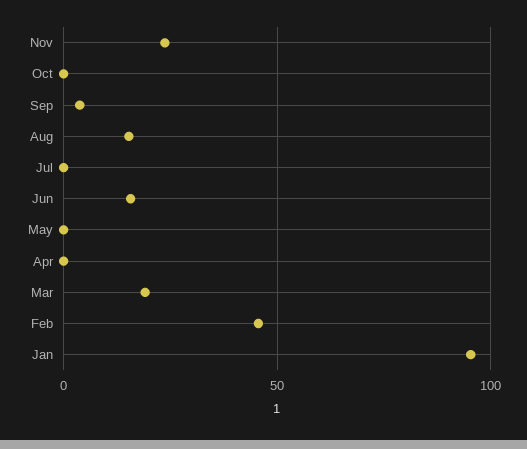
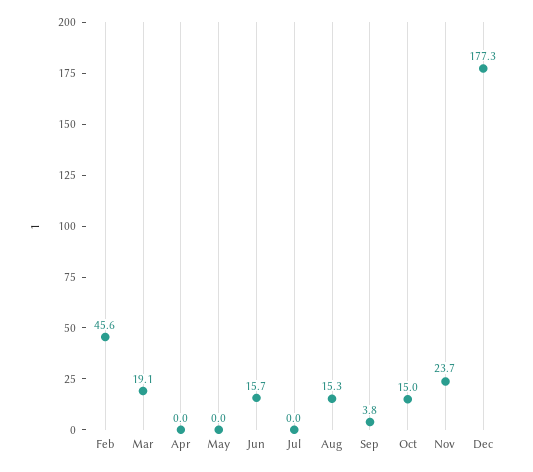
Oct: 0 -> 15
Jan: 95 -> none
Dec: none -> 177.3

